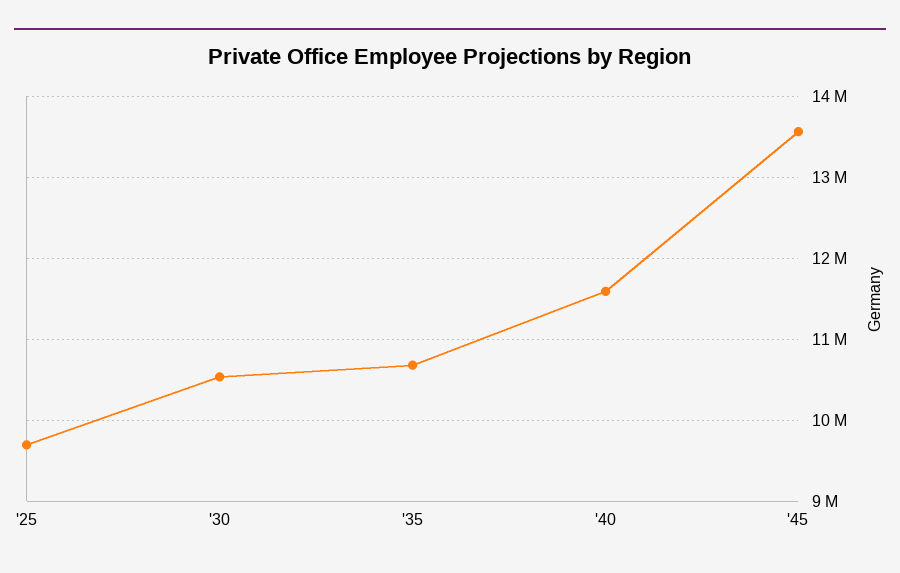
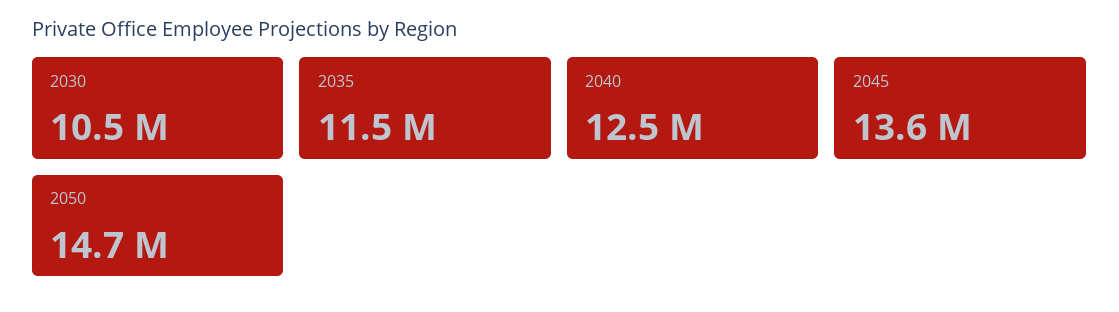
'25: 9700000 -> none
'35: 10700000 -> 11500000
'40: 11600000 -> 12500000
2050: none -> 14700000

